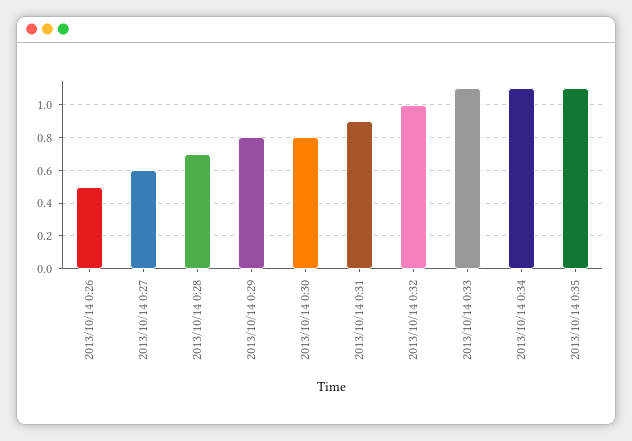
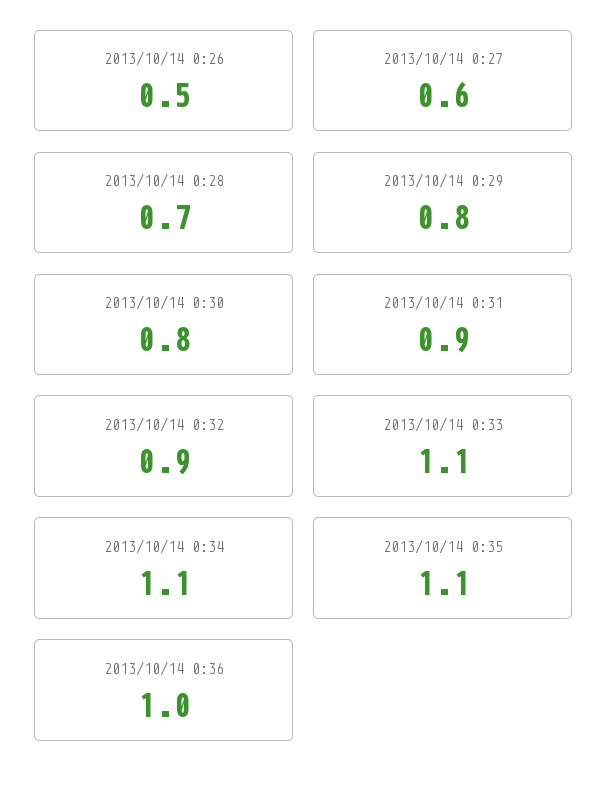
2013/10/14 0:32: 1 -> 0.9
2013/10/14 0:36: none -> 1

